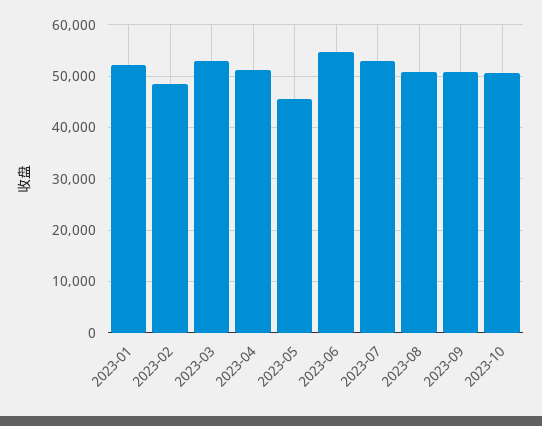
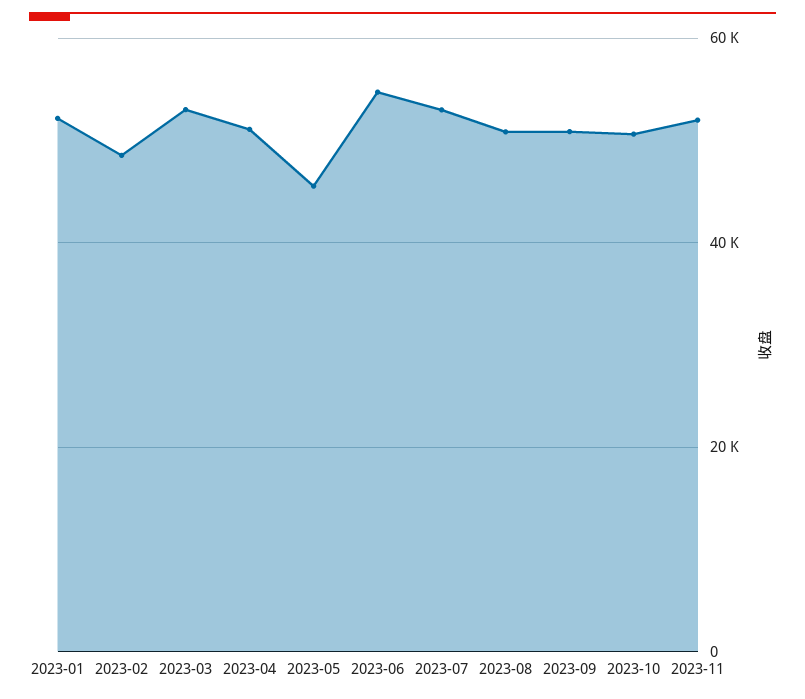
2023-11: none -> 52000

